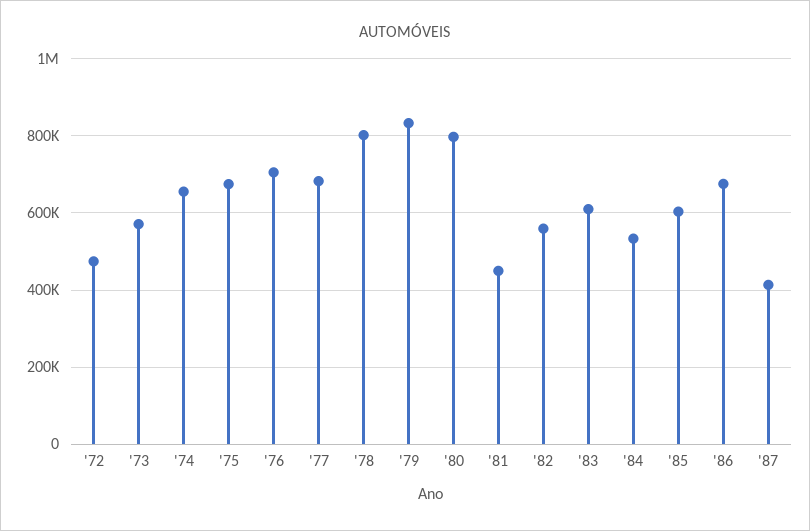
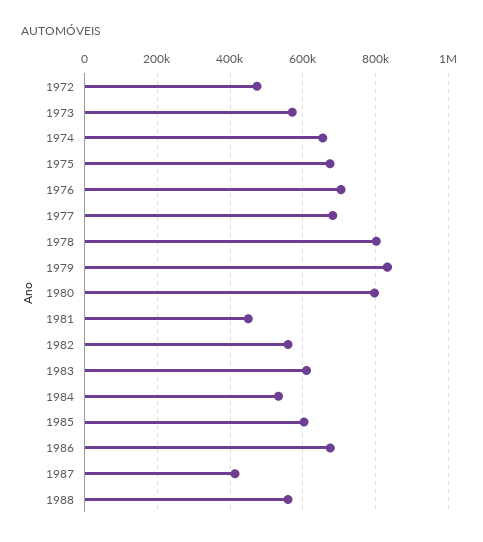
1988: none -> 560000

